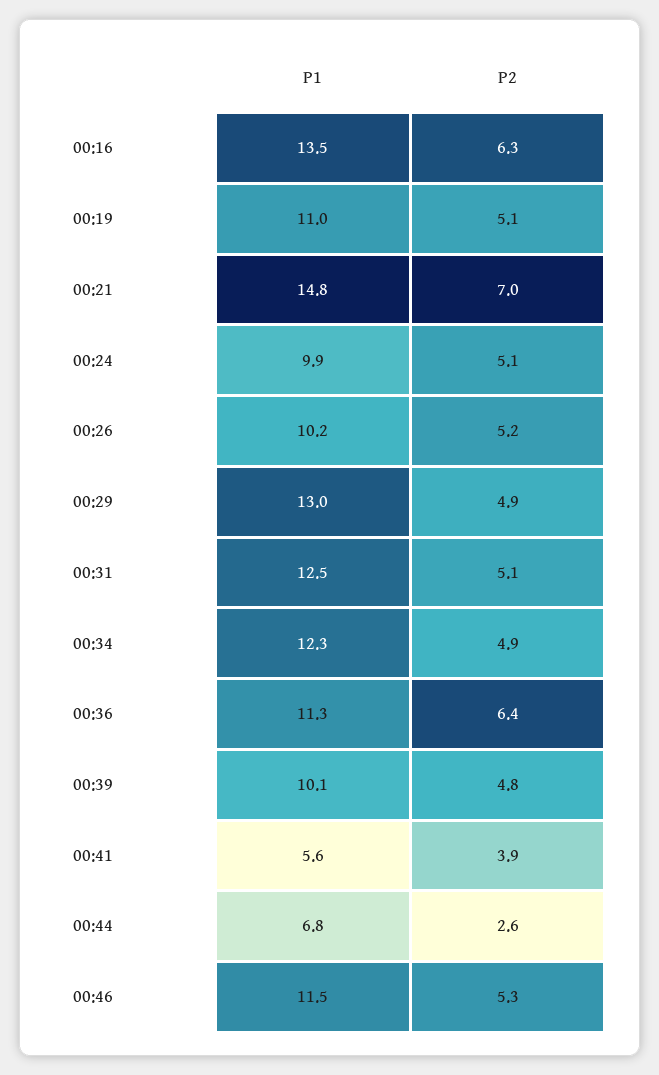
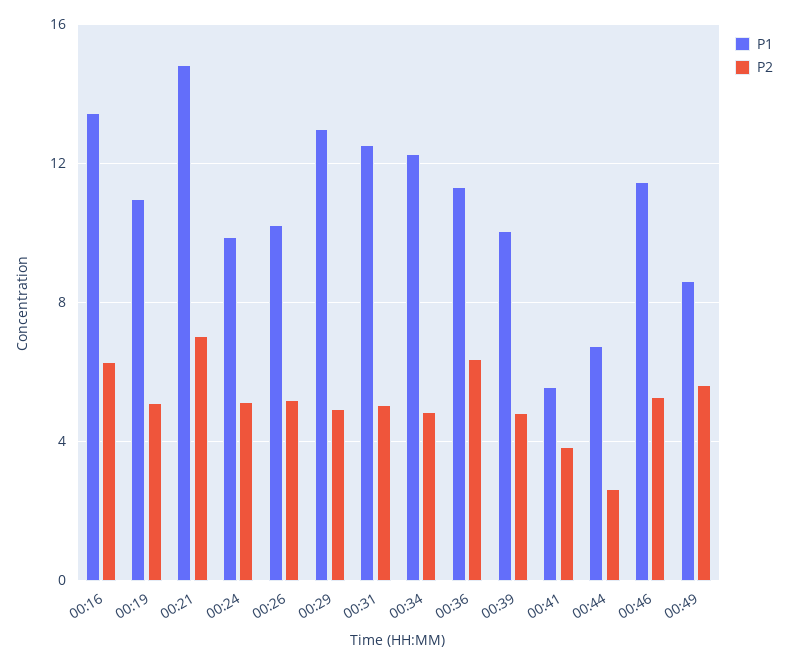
P1, 00:49: none -> 8.5
P2, 00:49: none -> 5.5

